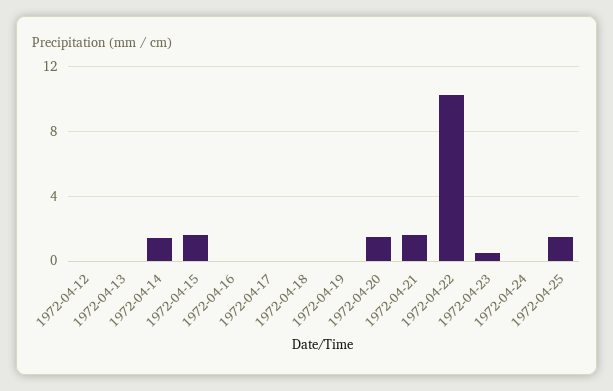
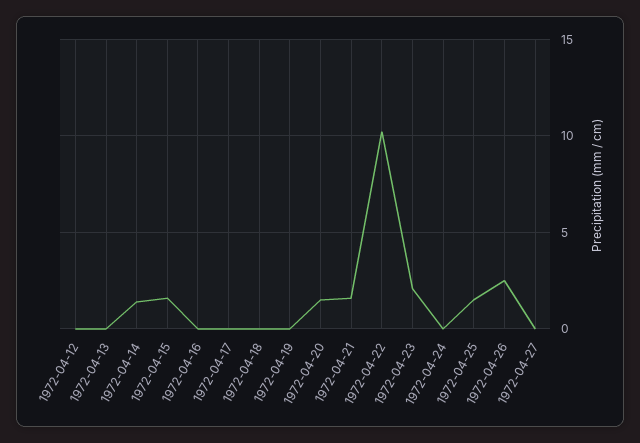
1972-04-23: 0.5 -> 2
1972-04-26: none -> 2.5
1972-04-27: none -> 0

